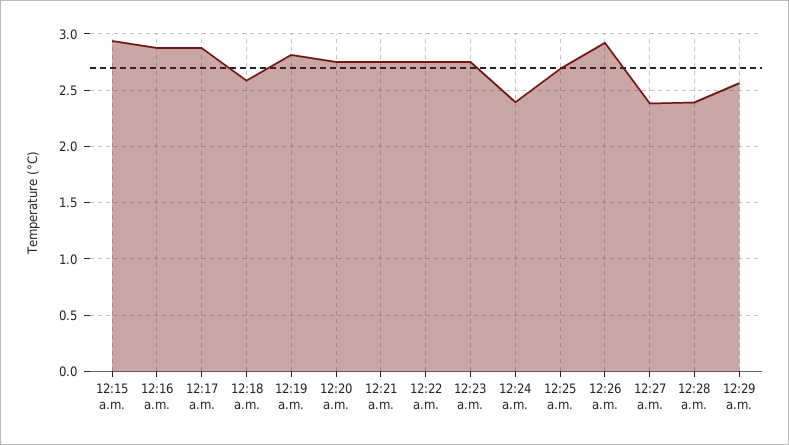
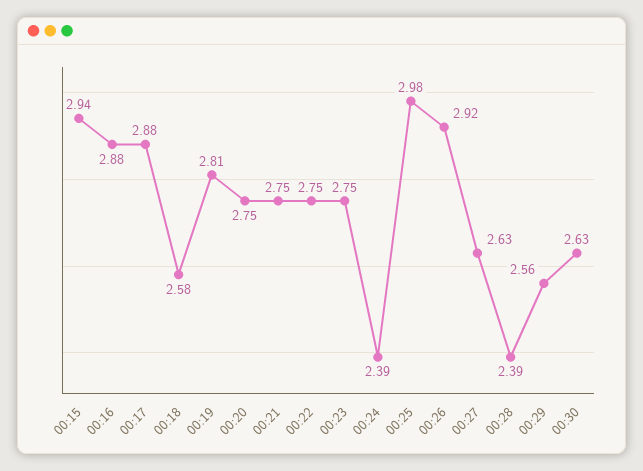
12:25 a.m.: 2.7 -> 2.98
12:27 a.m.: 2.4 -> 2.63
00:30: none -> 2.63

